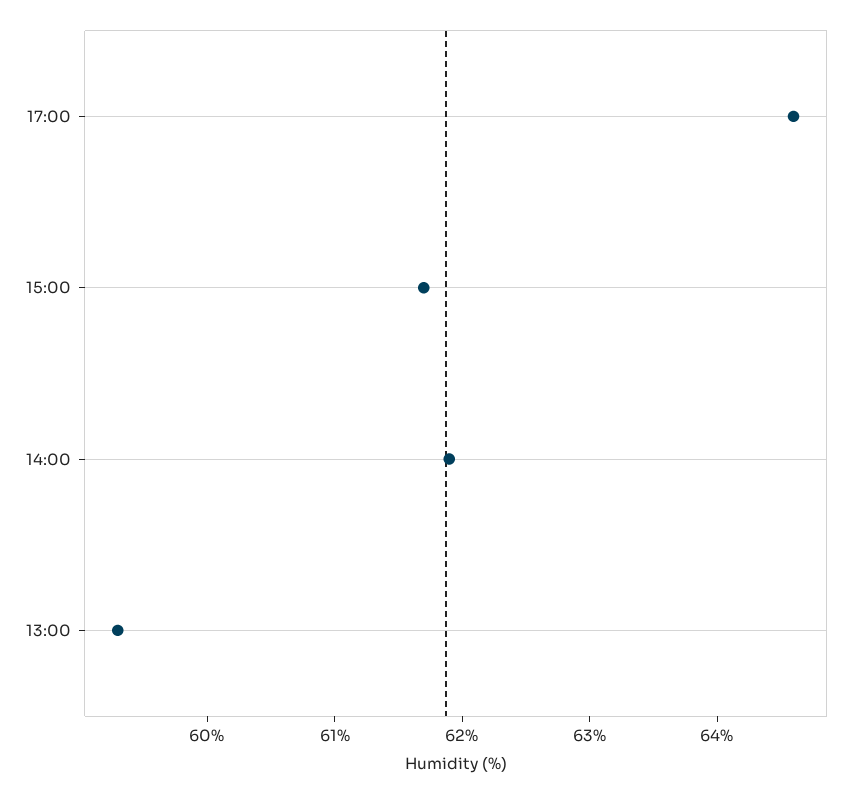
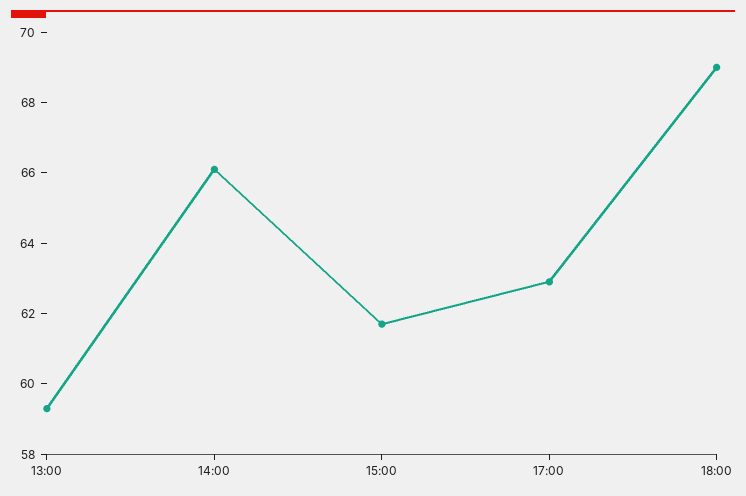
17:00: 64.6 -> 63
14:00: 61.9 -> 66
18:00: none -> 69

